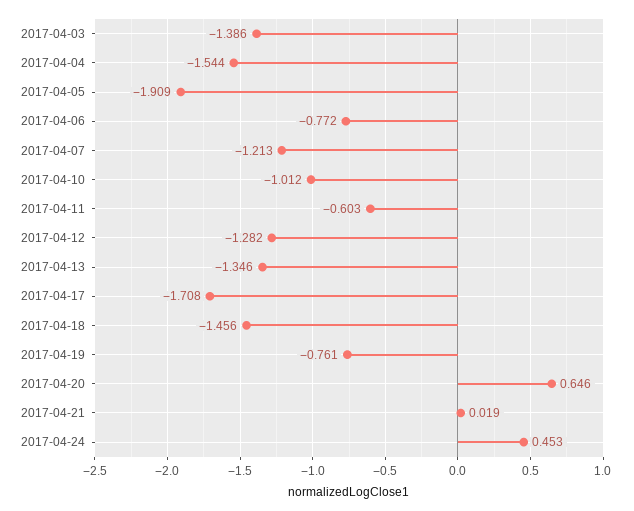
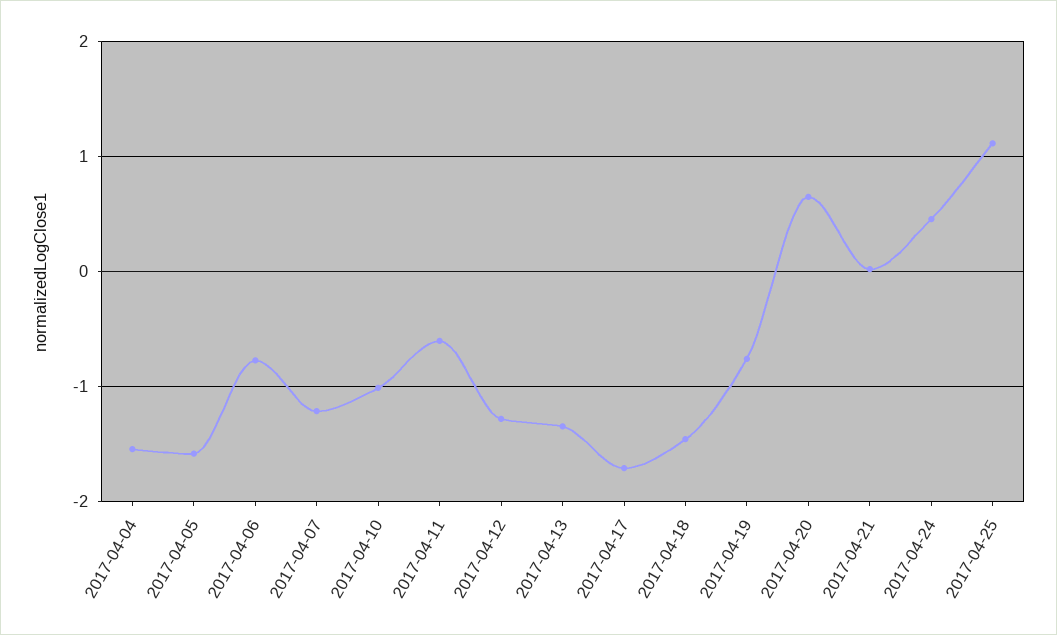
2017-04-03: -1.386 -> none
2017-04-05: -1.909 -> -1.6
2017-04-25: none -> 1.1

